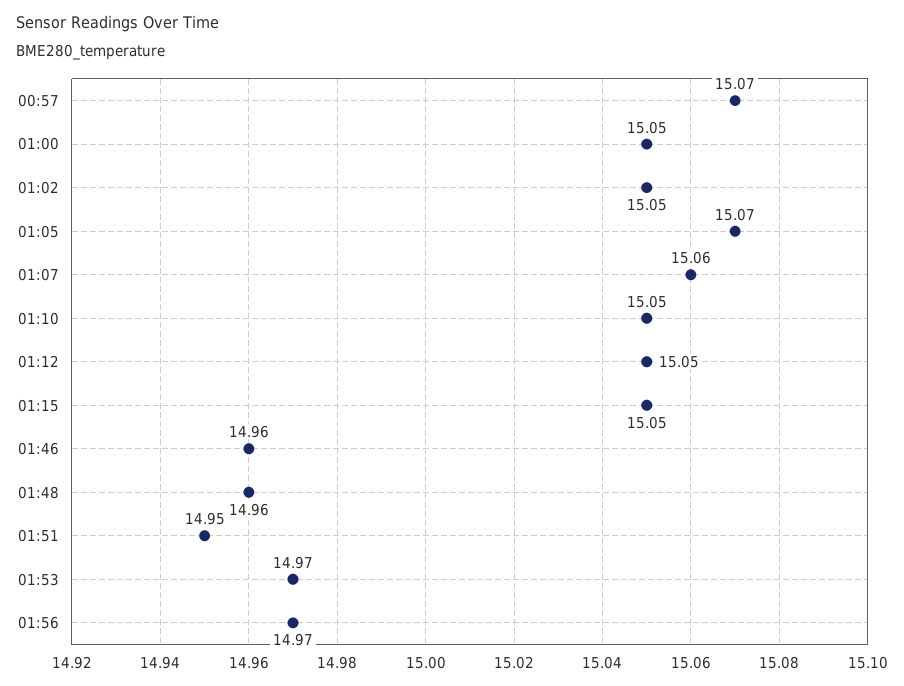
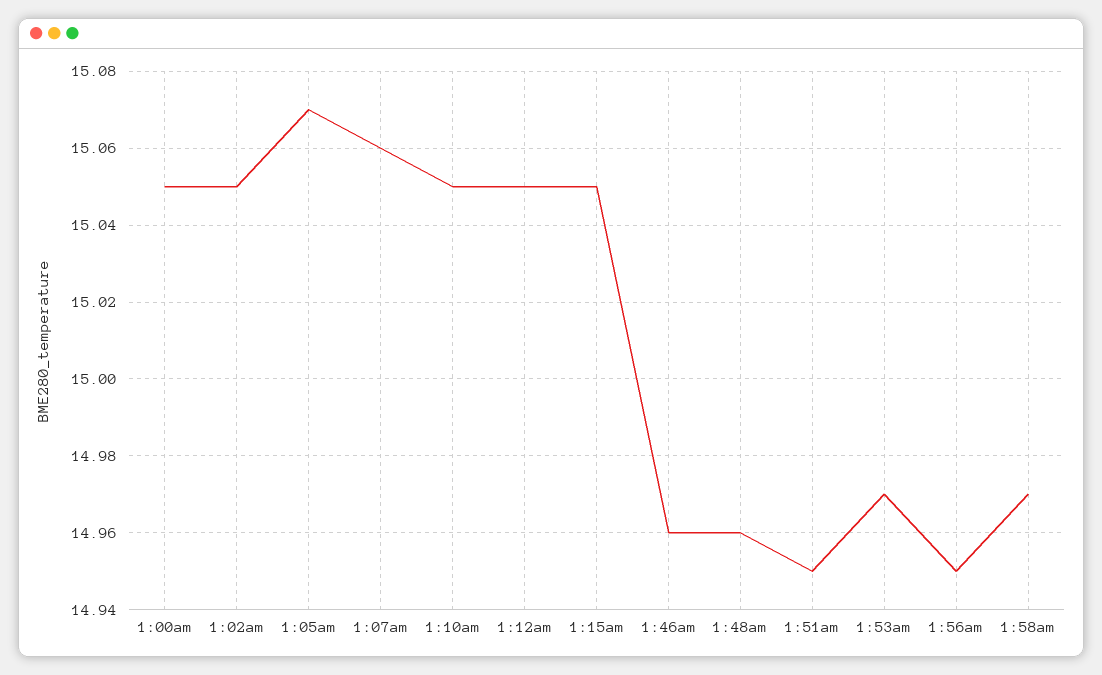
00:57: 15.07 -> none
01:56: 14.97 -> 14.95
1:58am: none -> 14.97

